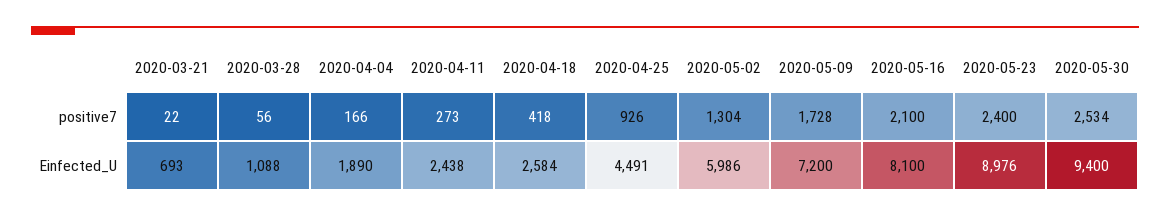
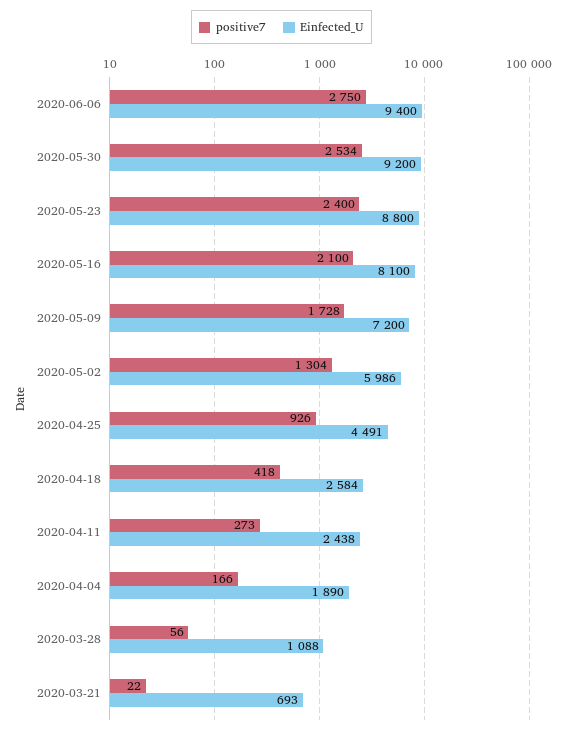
Einfected_U, 2020-05-23: 8976 -> 8800
Einfected_U, 2020-05-30: 9400 -> 9200
positive7, 2020-06-06: none -> 2750
Einfected_U, 2020-06-06: none -> 9400

